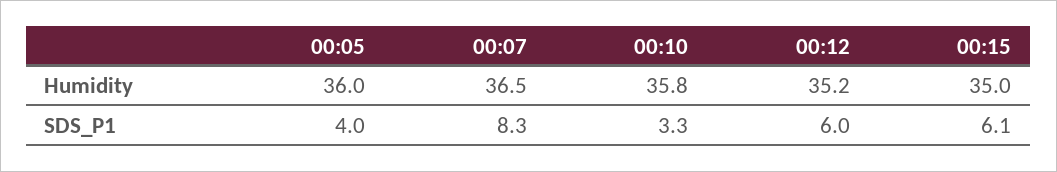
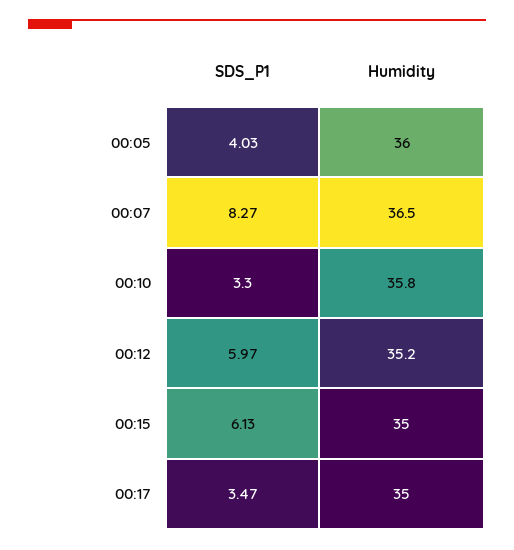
00:17, SDS_P1: none -> 3.47
00:17, Humidity: none -> 35

